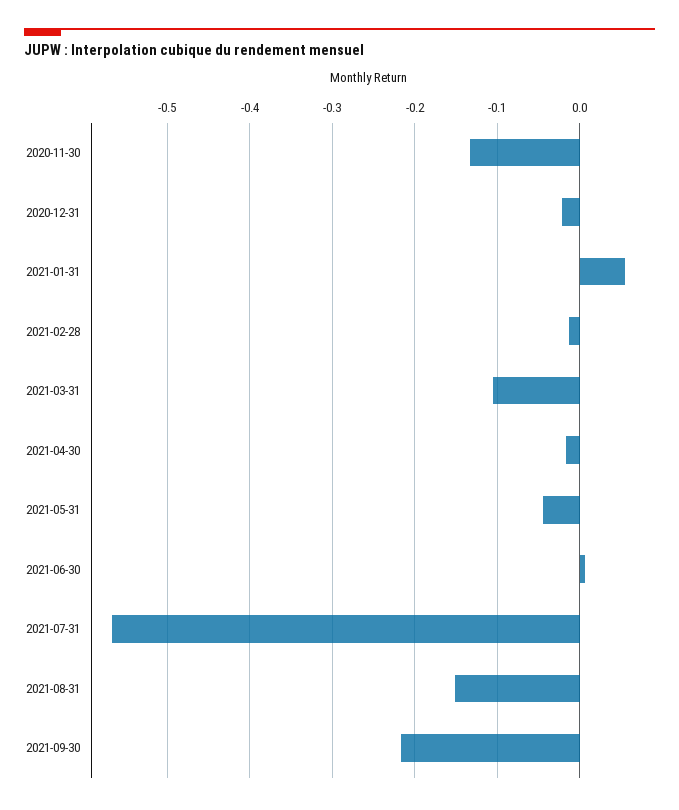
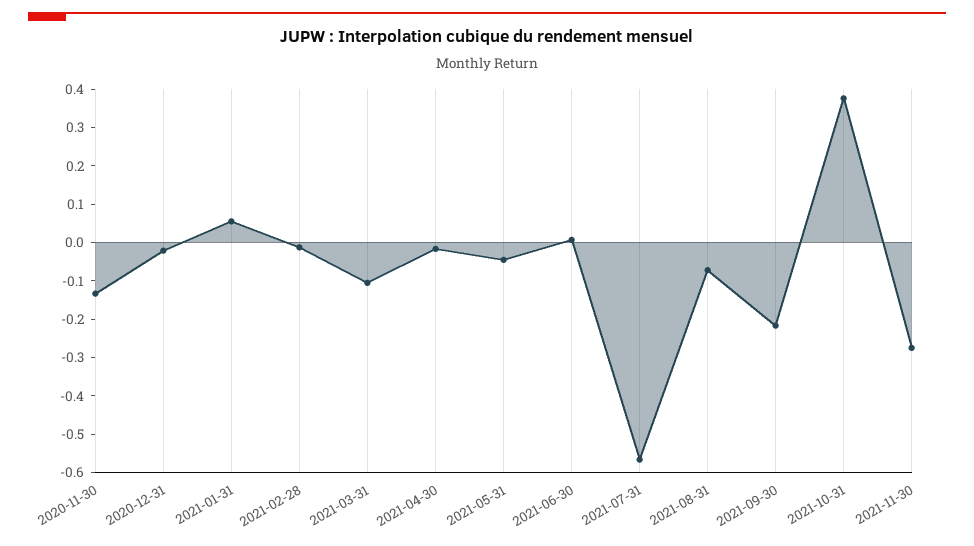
2021-08-31: -0.15 -> -0.075
2021-10-31: none -> 0.375
2021-11-30: none -> -0.275

